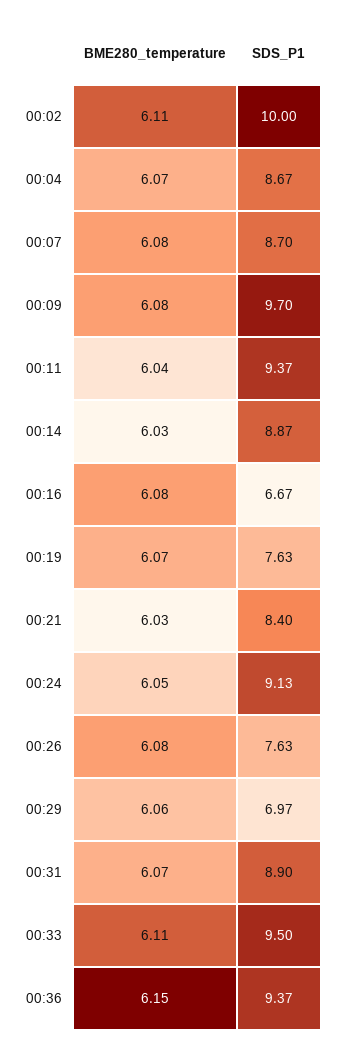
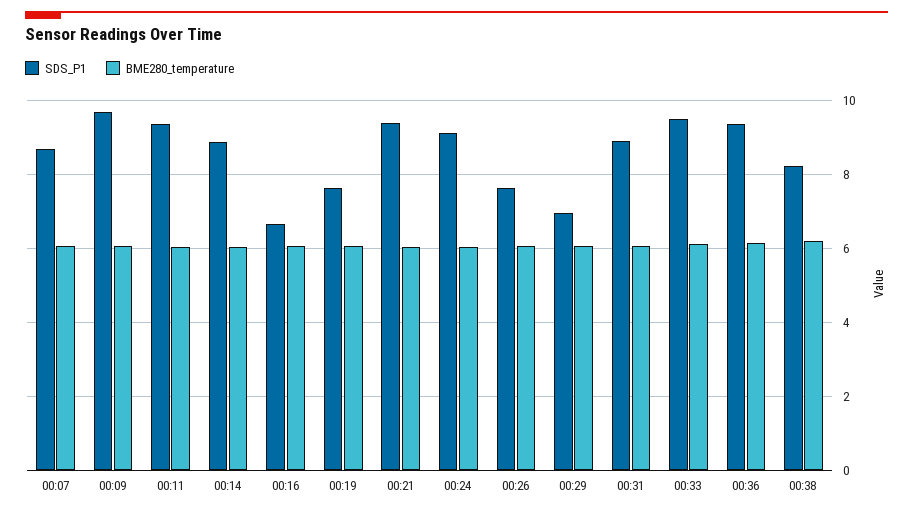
BME280_temperature, 00:02: 6.11 -> none
SDS_P1, 00:02: 10 -> none
BME280_temperature, 00:04: 6.07 -> none
SDS_P1, 00:04: 8.67 -> none
SDS_P1, 00:21: 8.4 -> 9.4
SDS_P1, 00:38: none -> 8.2
BME280_temperature, 00:38: none -> 6.2

